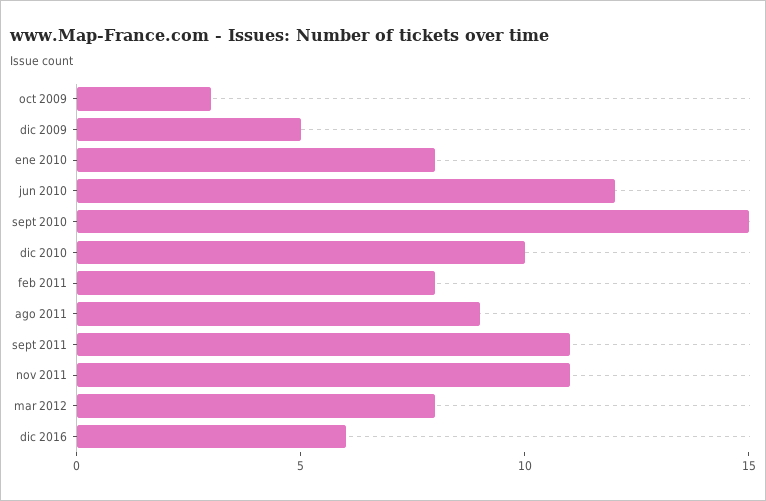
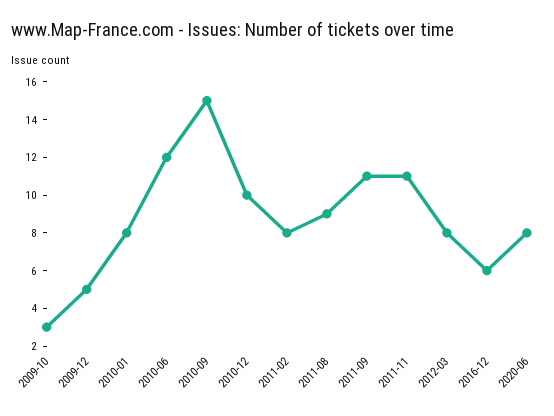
2020-06: none -> 8

